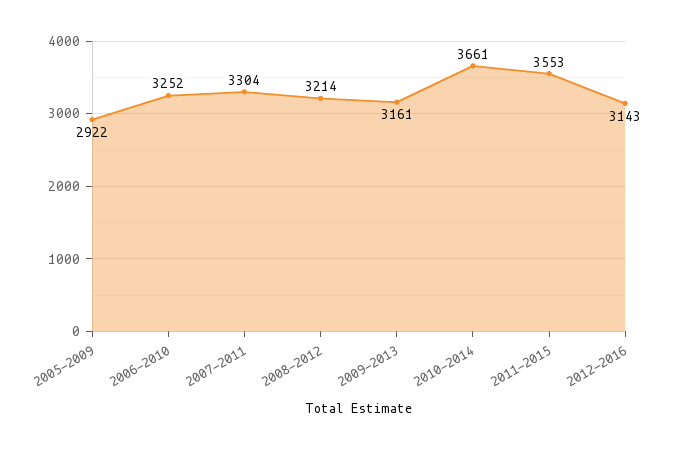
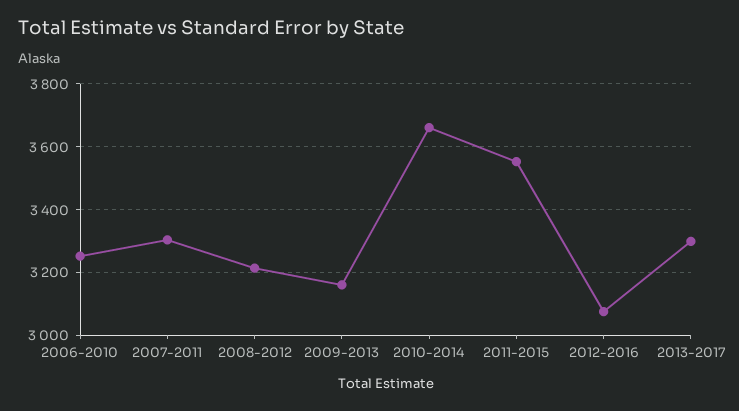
2005-2009: 2922 -> none
2012-2016: 3143 -> 3080
2013-2017: none -> 3300

